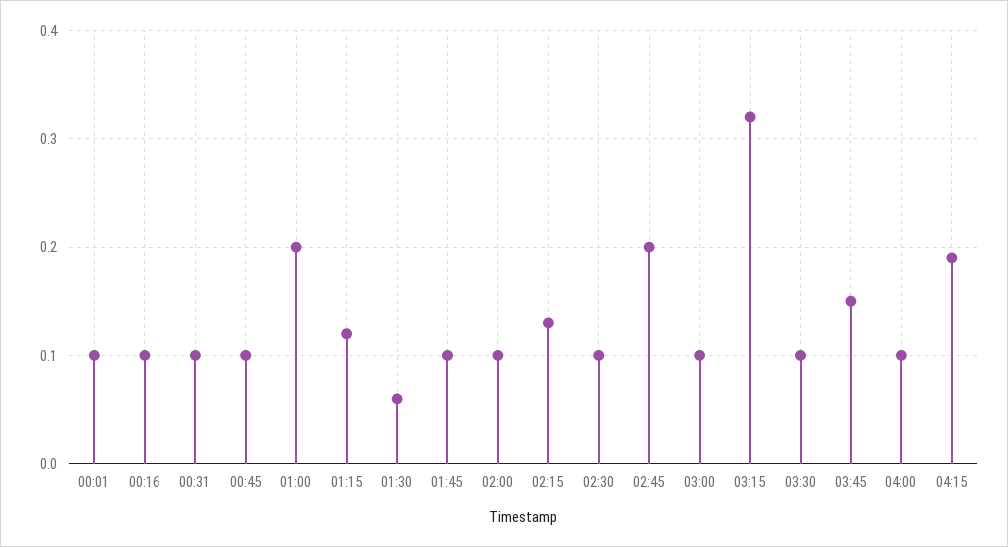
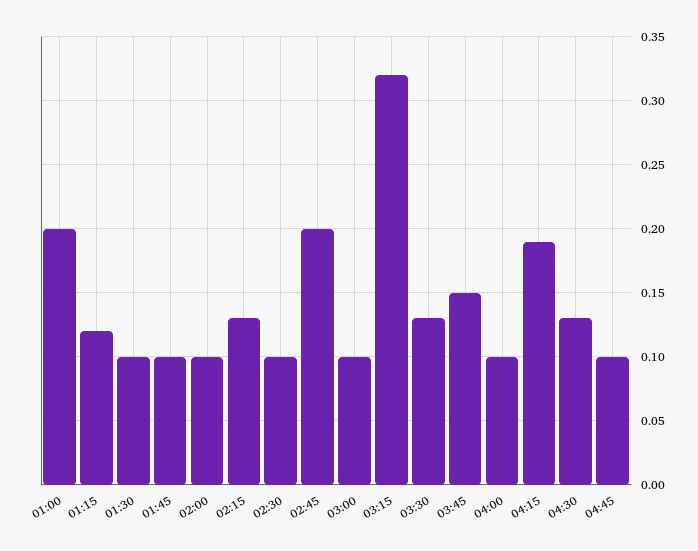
00:01: 0.1 -> none
00:16: 0.1 -> none
00:31: 0.1 -> none
00:45: 0.1 -> none
01:30: 0.06 -> 0.1
03:30: 0.1 -> 0.13
04:30: none -> 0.13
04:45: none -> 0.1

